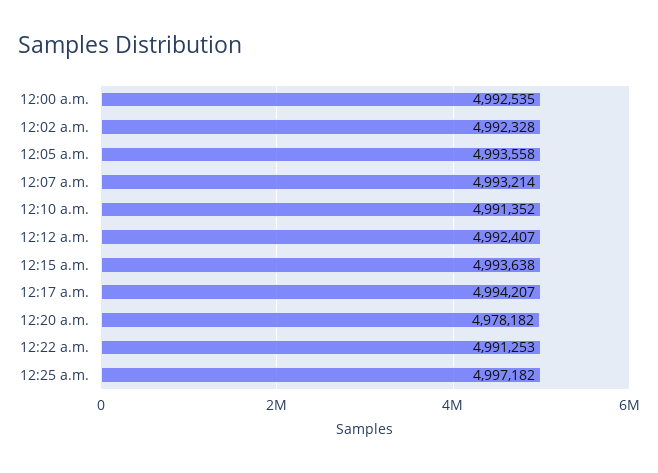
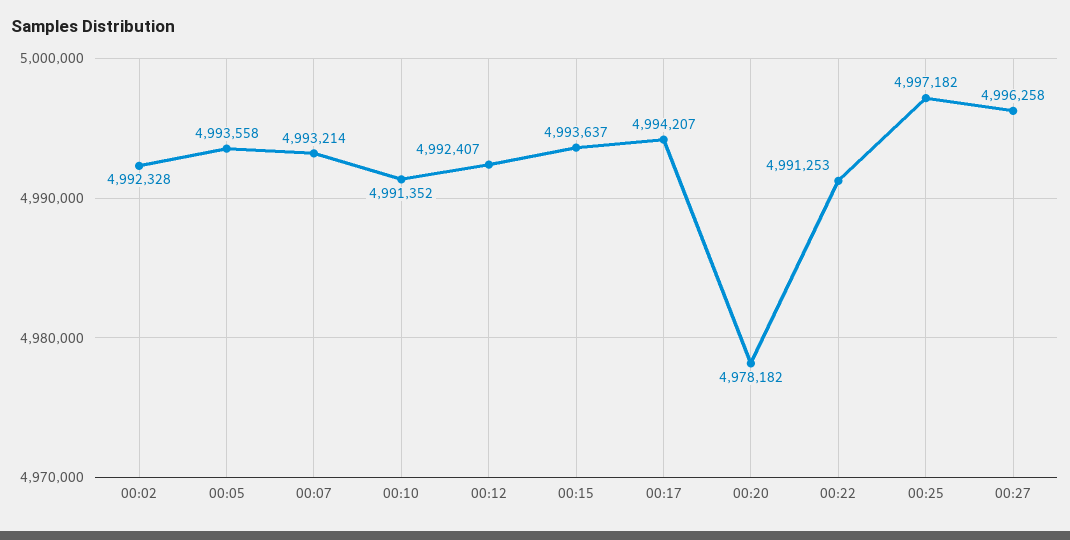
12:00 a.m.: 4992535 -> none
12:15 a.m.: 4993638 -> 4993637
00:27: none -> 4996258

